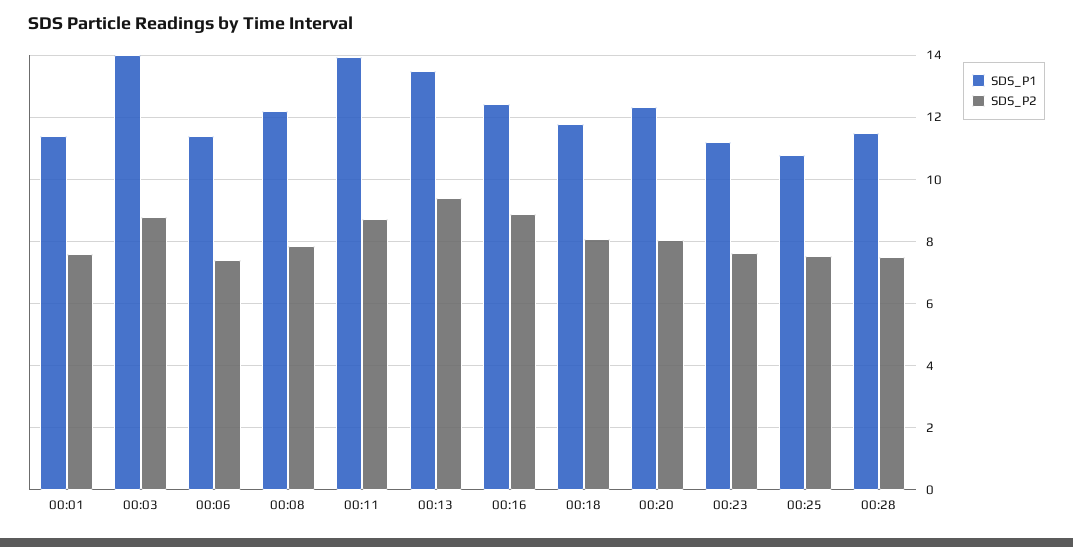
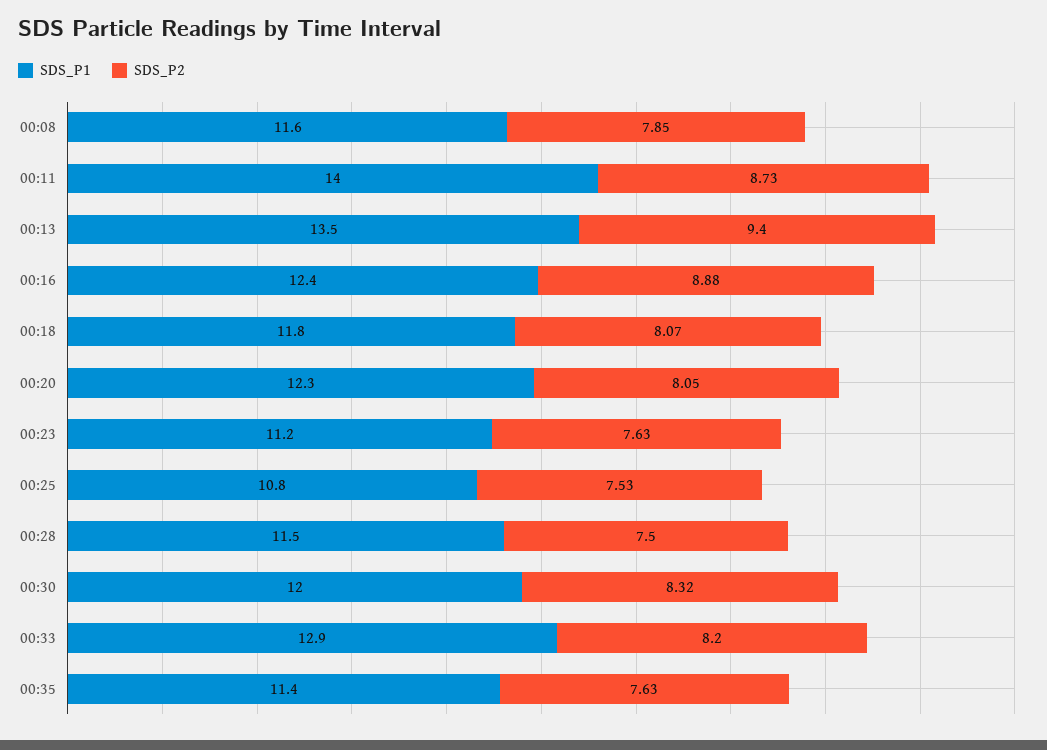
SDS_P1, 00:01: 11.4 -> none
SDS_P2, 00:01: 7.6 -> none
SDS_P1, 00:03: 14 -> none
SDS_P2, 00:03: 8.8 -> none
SDS_P1, 00:06: 11.4 -> none
SDS_P2, 00:06: 7.4 -> none
SDS_P1, 00:08: 12.2 -> 11.6
SDS_P1, 00:30: none -> 12
SDS_P2, 00:30: none -> 8.32
SDS_P1, 00:33: none -> 12.9
SDS_P2, 00:33: none -> 8.2
SDS_P1, 00:35: none -> 11.4
SDS_P2, 00:35: none -> 7.63

